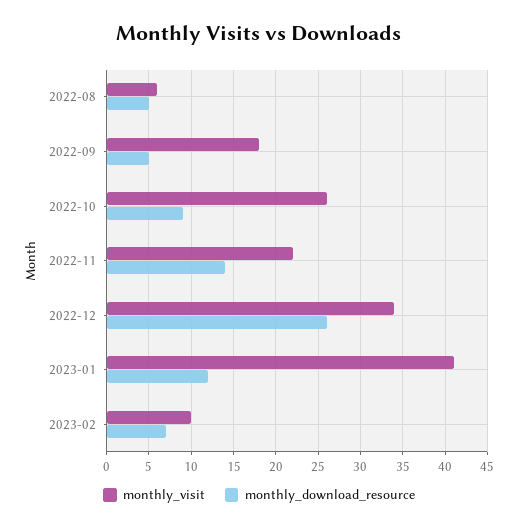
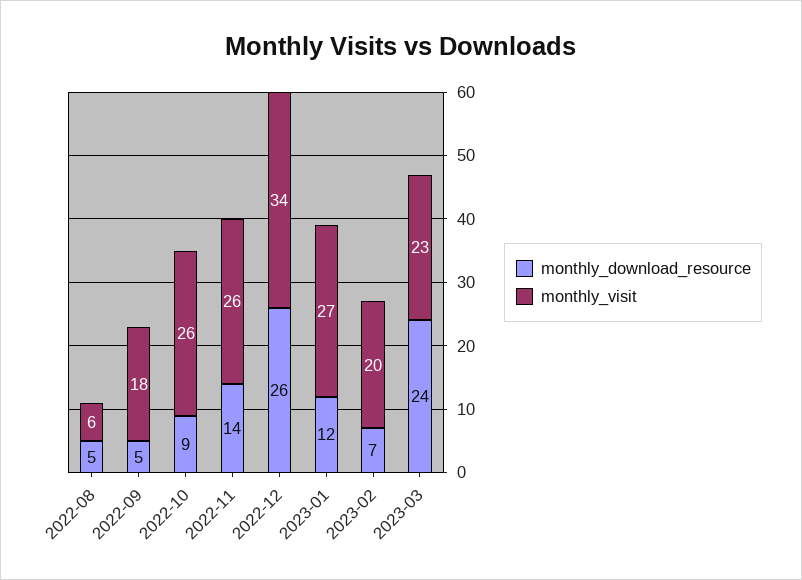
monthly_visit, 2022-11: 22 -> 26
monthly_visit, 2023-01: 41 -> 27
monthly_visit, 2023-02: 10 -> 20
monthly_download_resource, 2023-03: none -> 24
monthly_visit, 2023-03: none -> 23

